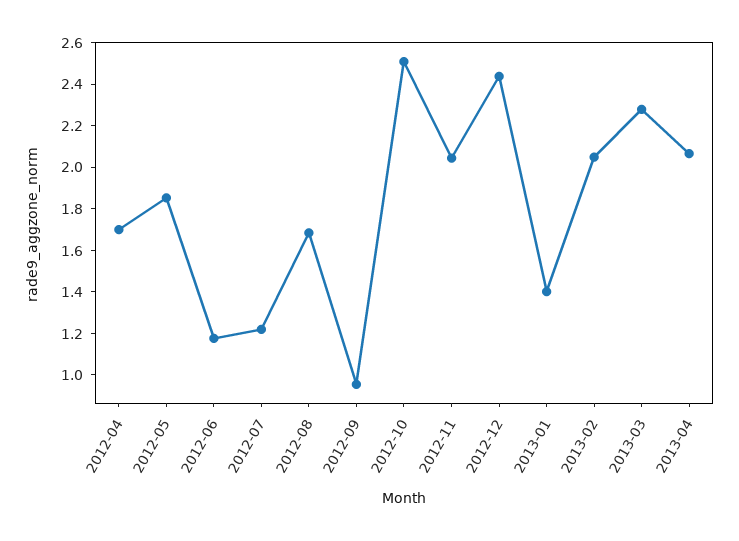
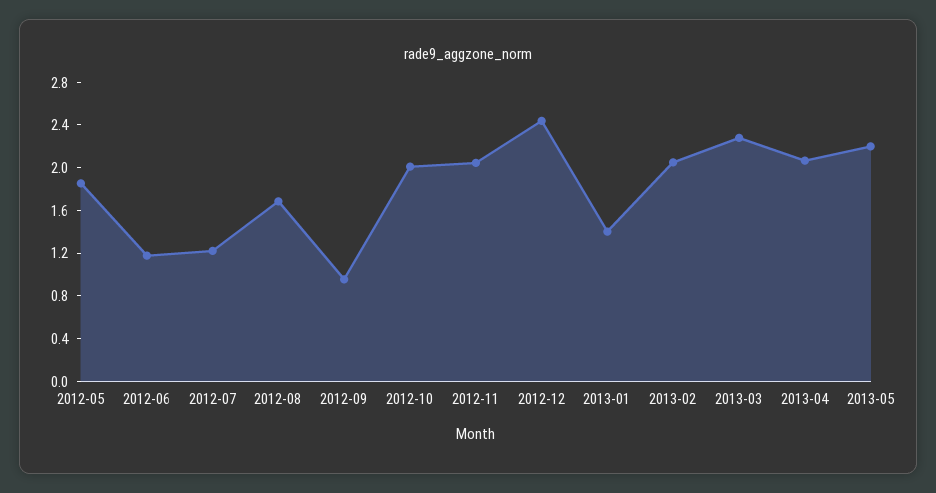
2012-04: 1.7 -> none
2012-10: 2.5 -> 2
2013-05: none -> 2.2

